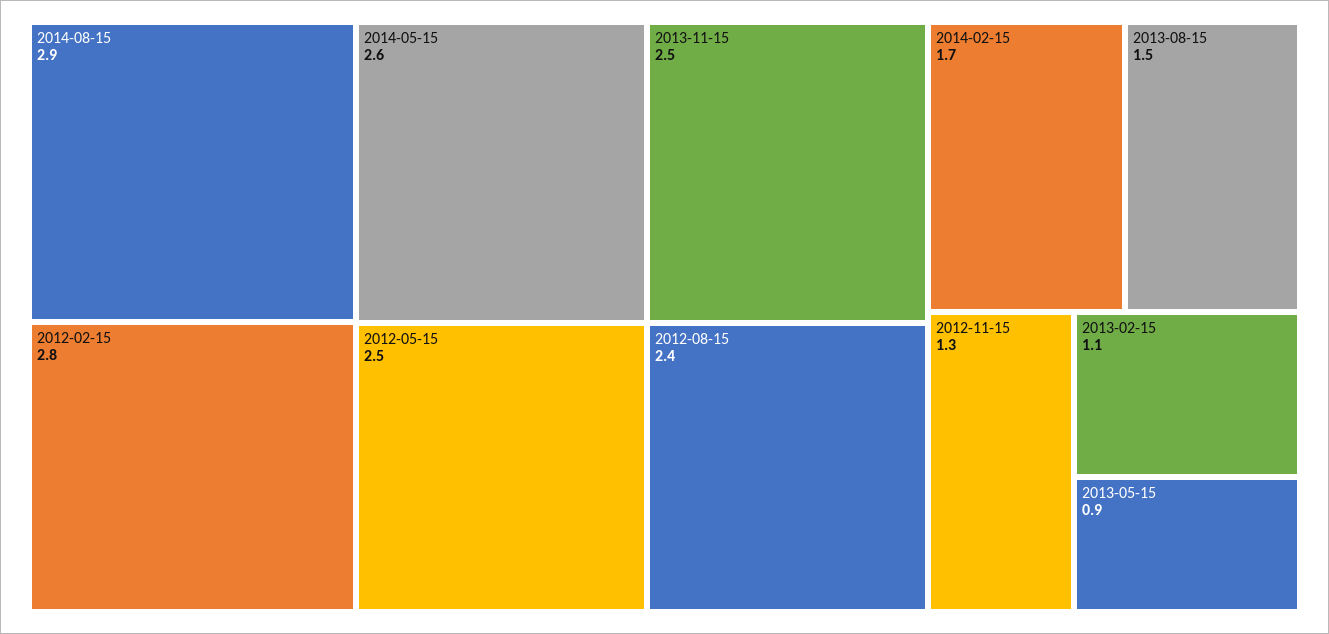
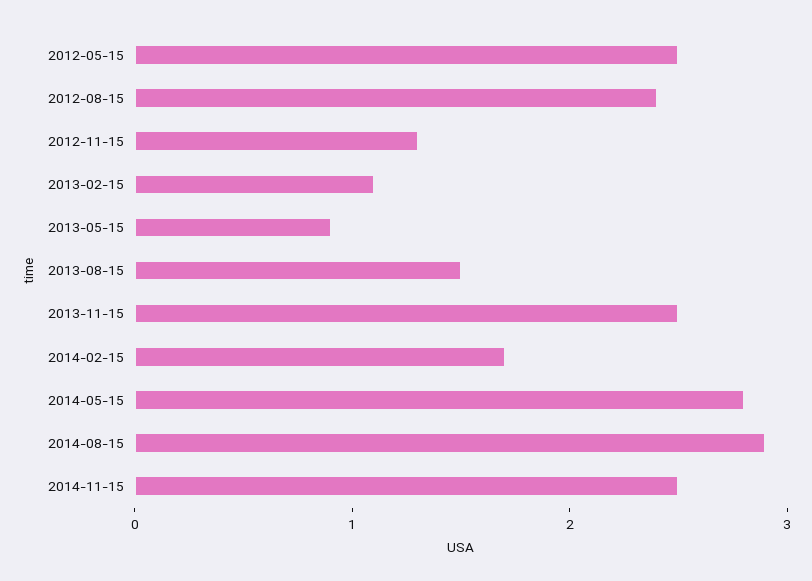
2012-02-15: 2.8 -> none
2014-05-15: 2.6 -> 2.8
2014-11-15: none -> 2.5

